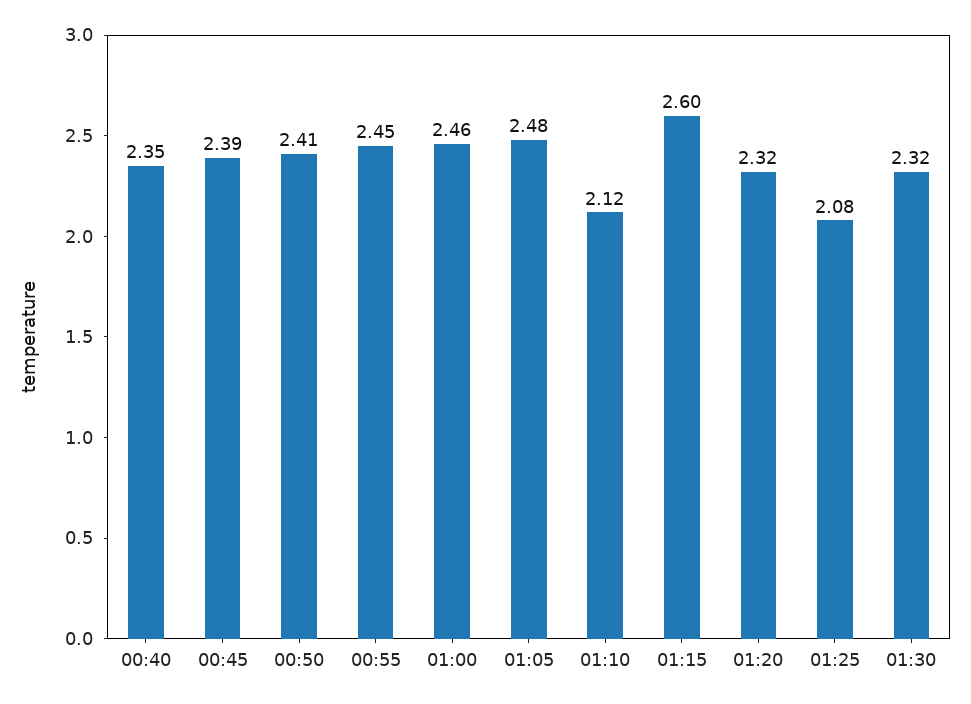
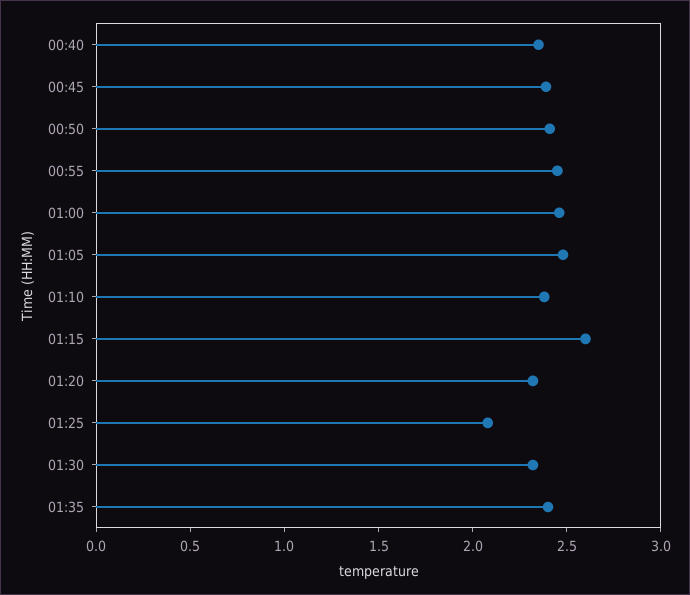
01:10: 2.12 -> 2.4
01:35: none -> 2.4

